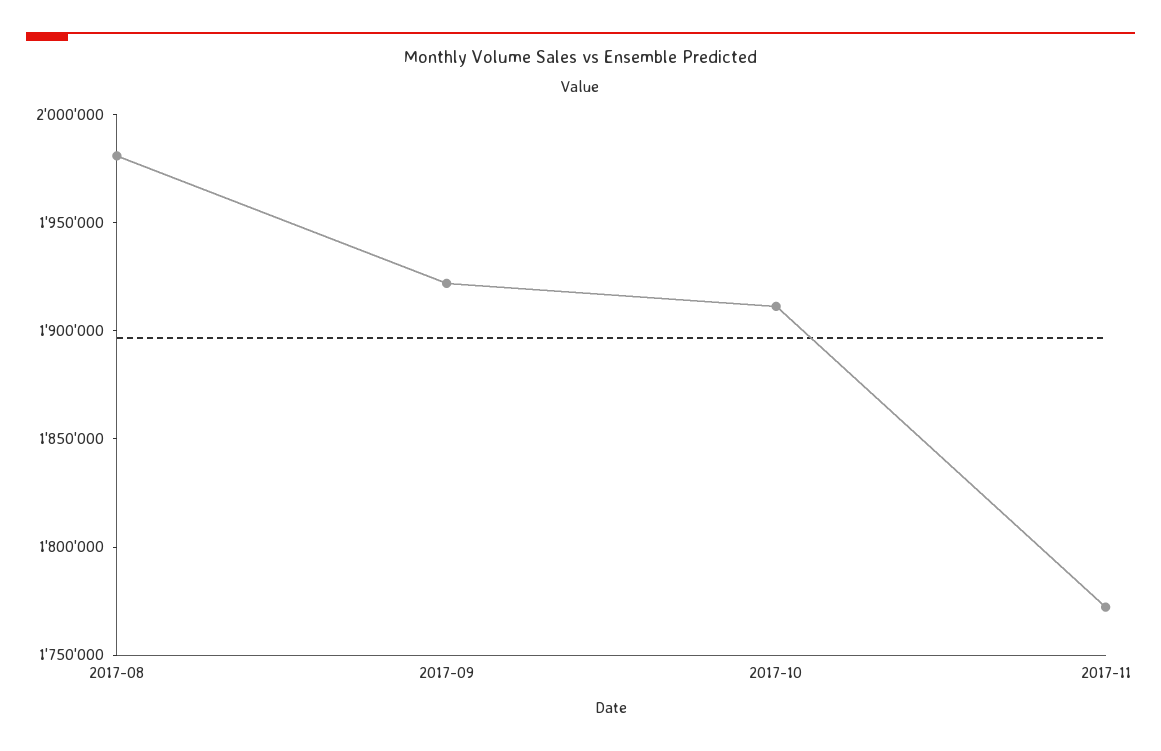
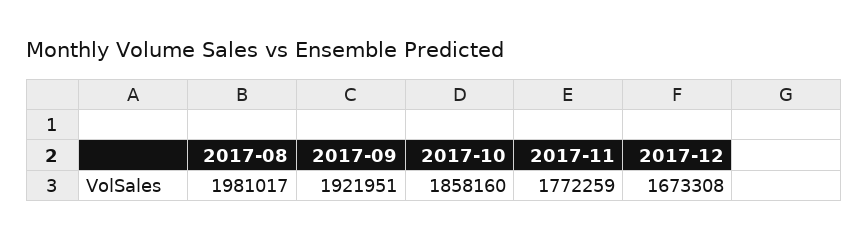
2017-10: 1910000 -> 1858160
2017-12: none -> 1673308

